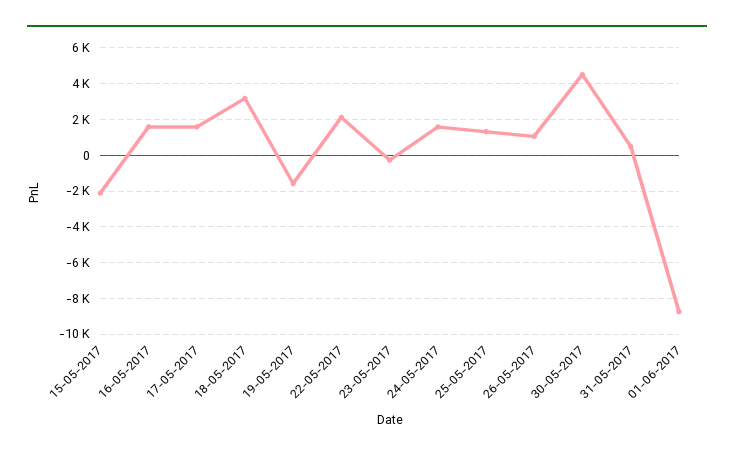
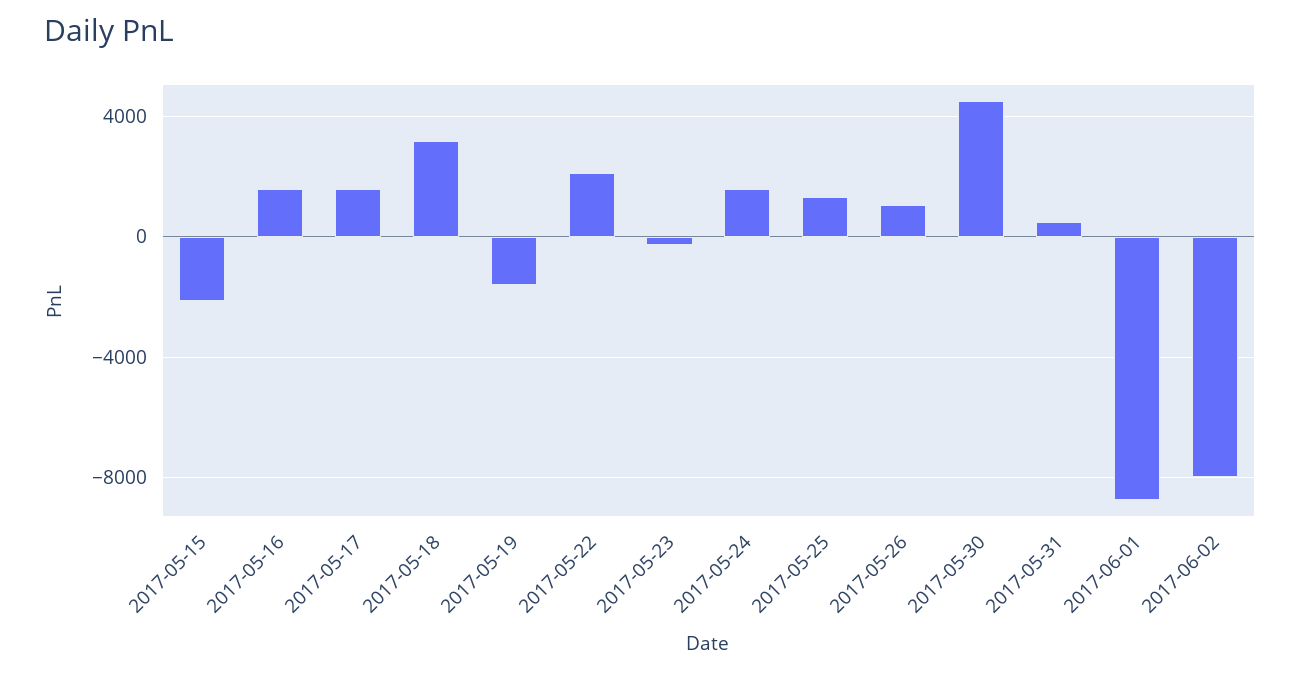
2017-06-02: none -> -8000

